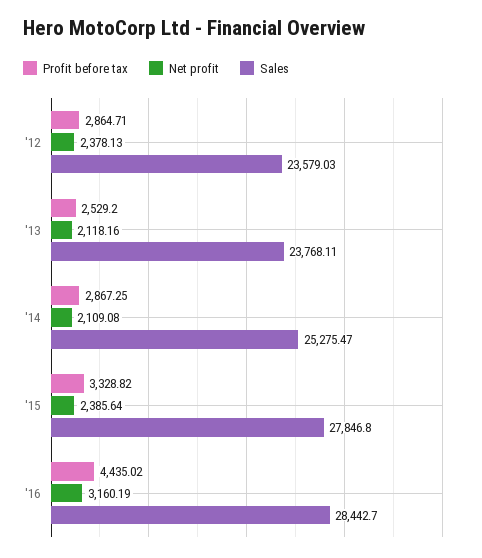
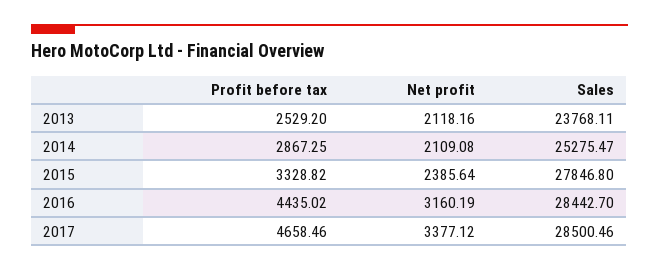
Profit before tax, '12: 2864.71 -> none
Net profit, '12: 2378.13 -> none
Sales, '12: 23579.03 -> none
Profit before tax, 2017: none -> 4658.46
Net profit, 2017: none -> 3377.12
Sales, 2017: none -> 28500.46

